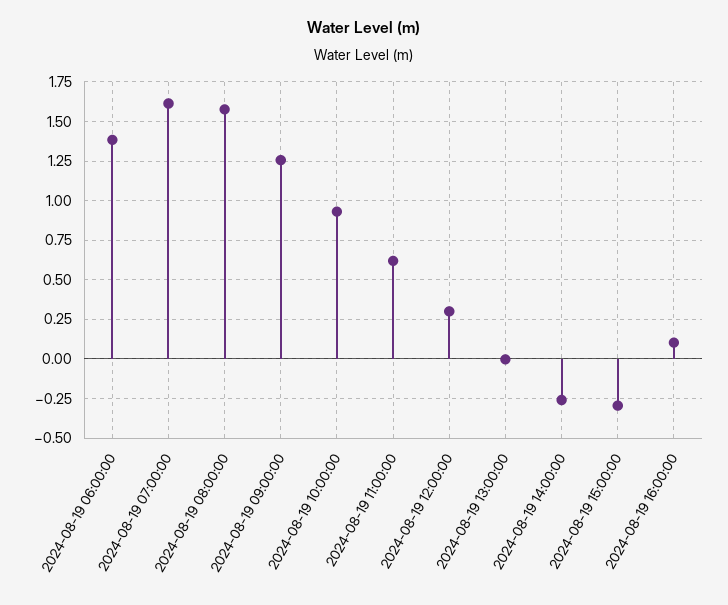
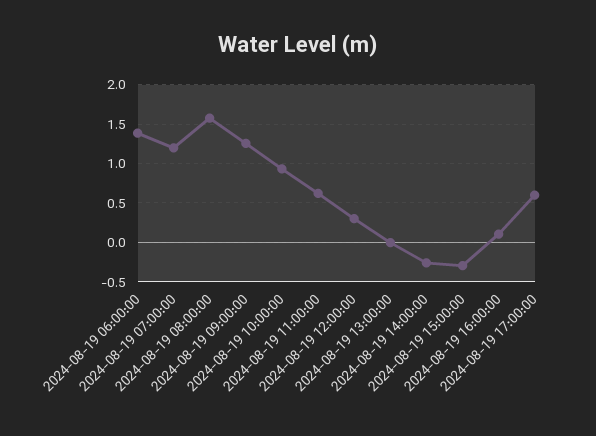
2024-08-19 07:00:00: 1.6 -> 1.2
2024-08-19 17:00:00: none -> 0.6

